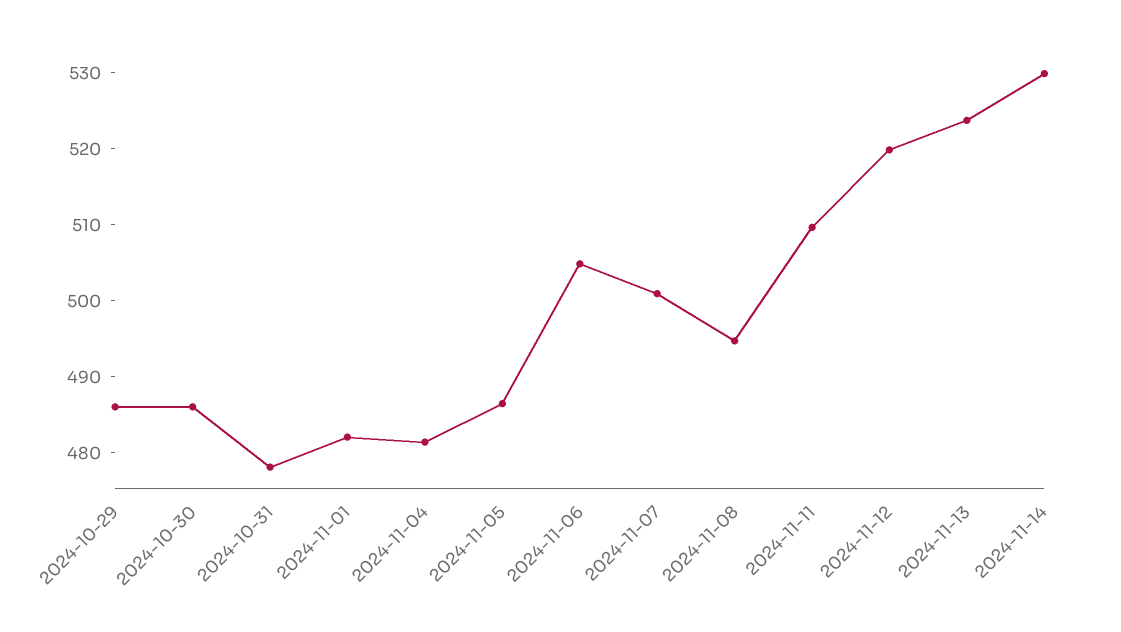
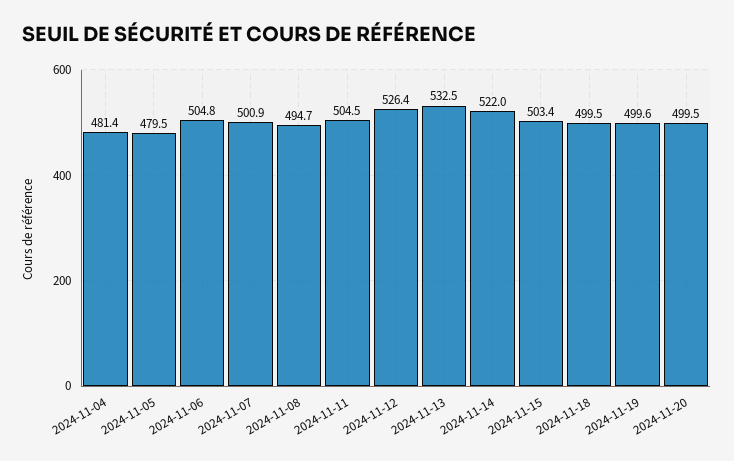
2024-10-29: 486 -> none
2024-10-30: 486 -> none
2024-10-31: 478 -> none
2024-11-01: 482 -> none
2024-11-05: 486 -> 479.5
2024-11-11: 510 -> 504.5
2024-11-12: 520 -> 526.4
2024-11-13: 524 -> 532.5
2024-11-14: 530 -> 522
2024-11-15: none -> 503.4
2024-11-18: none -> 499.5
2024-11-19: none -> 499.6
2024-11-20: none -> 499.5

